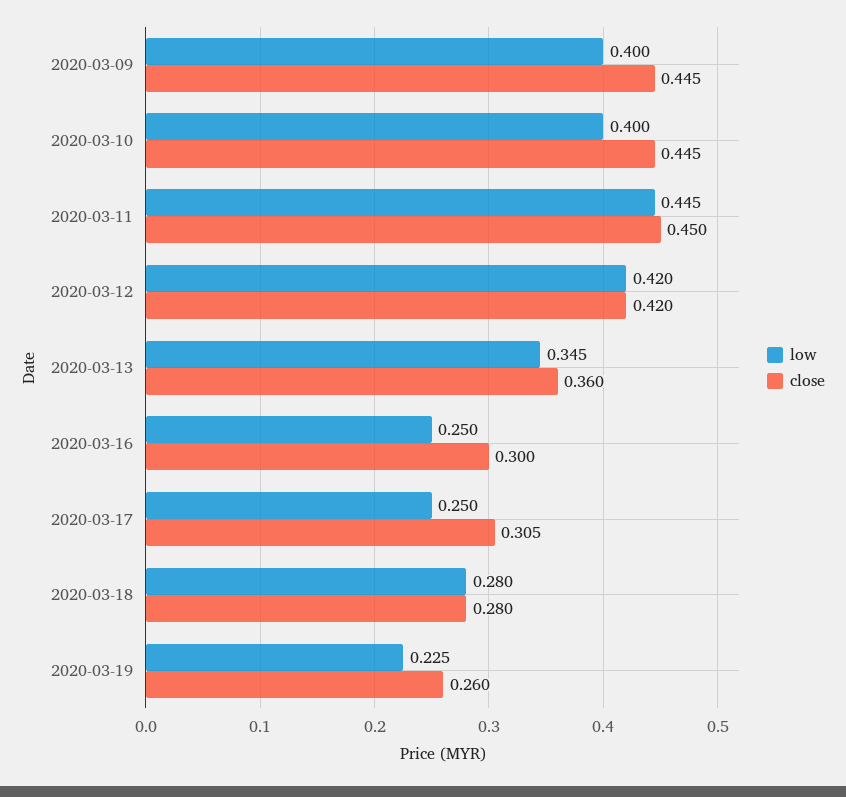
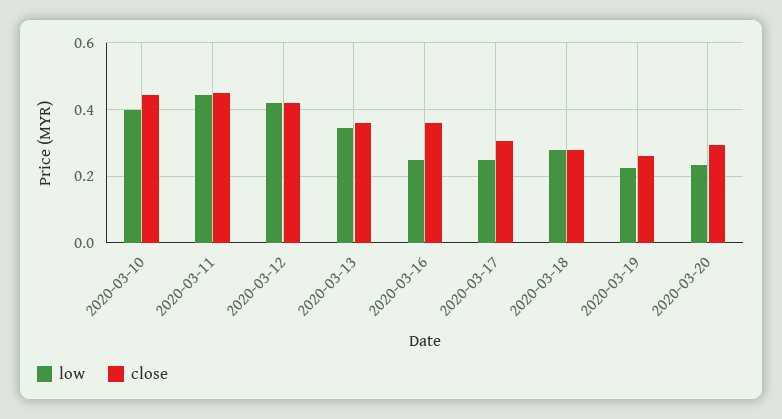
low, 2020-03-09: 0.4 -> none
close, 2020-03-09: 0.445 -> none
close, 2020-03-16: 0.3 -> 0.36
low, 2020-03-20: none -> 0.24
close, 2020-03-20: none -> 0.3

